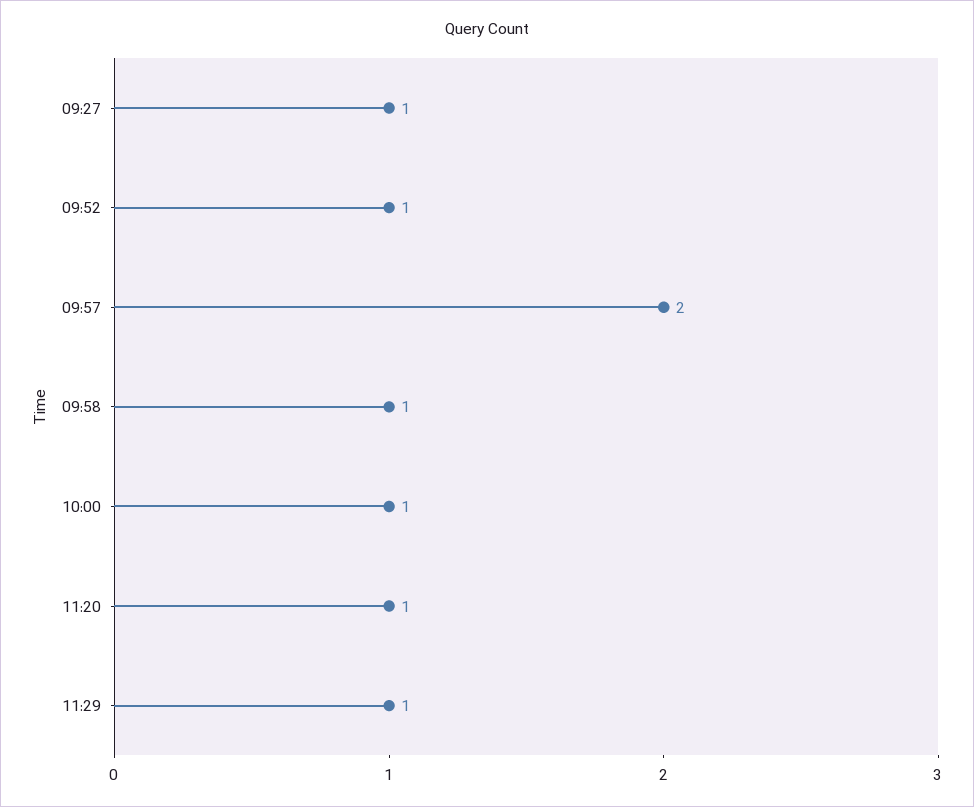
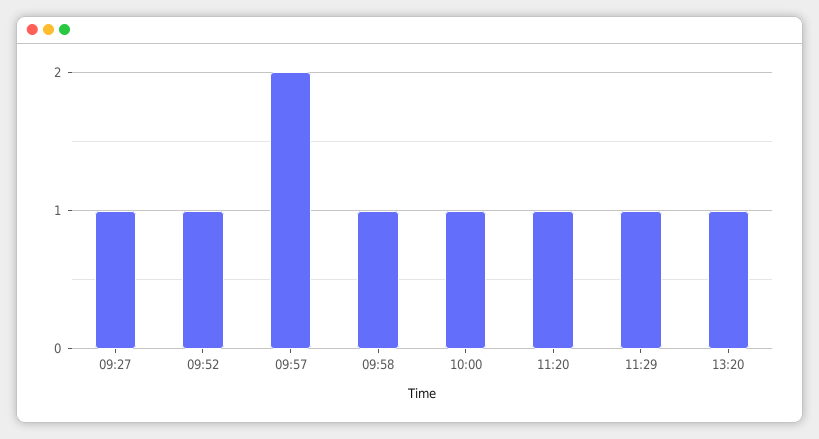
13:20: none -> 1

